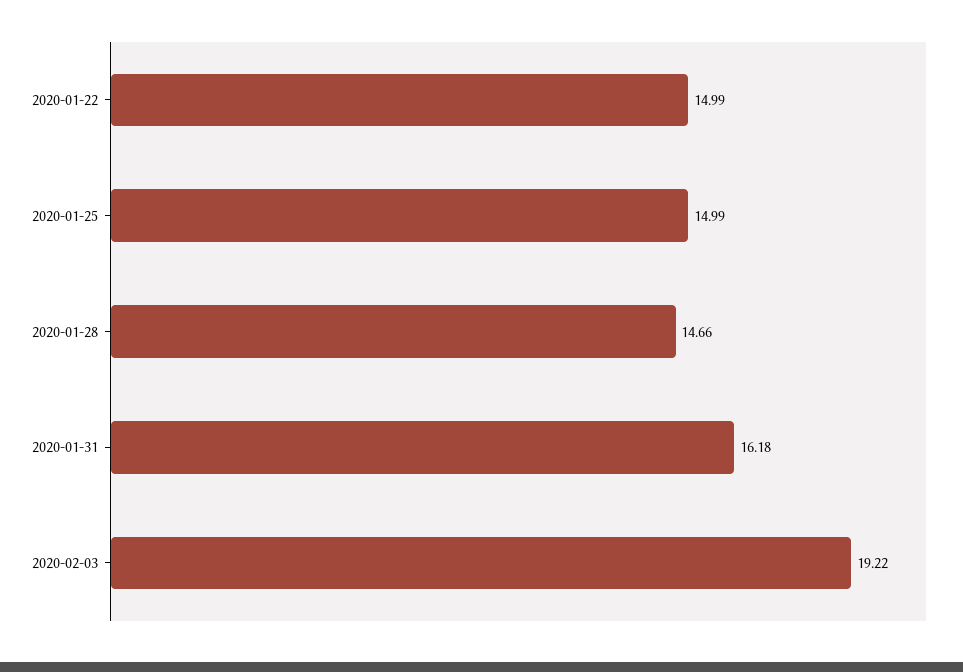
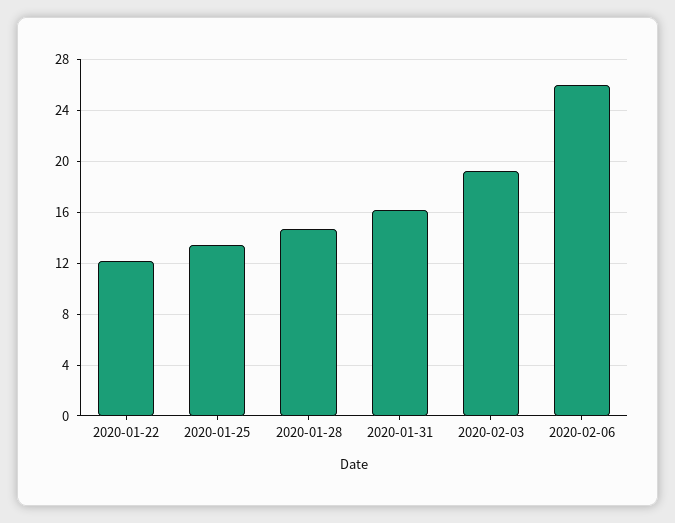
2020-01-22: 14.99 -> 12
2020-01-25: 14.99 -> 13.5
2020-02-06: none -> 26

